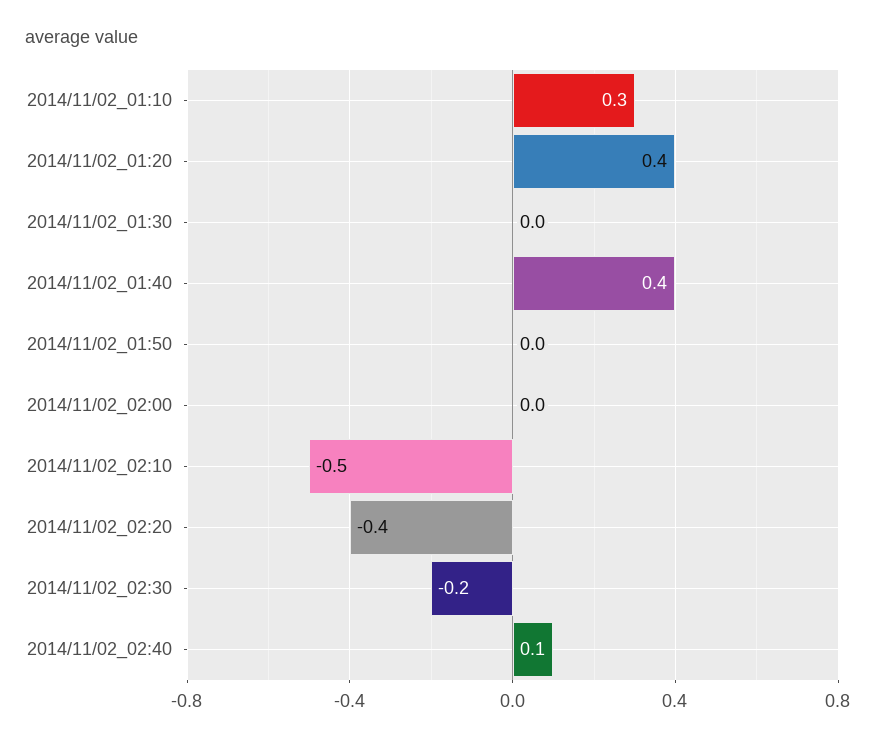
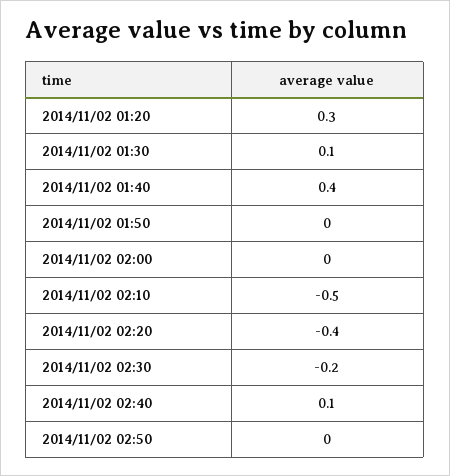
2014/11/02_01:10: 0.3 -> none
2014/11/02_01:20: 0.4 -> 0.3
2014/11/02_01:30: 0 -> 0.1
2014/11/02 02:50: none -> 0

